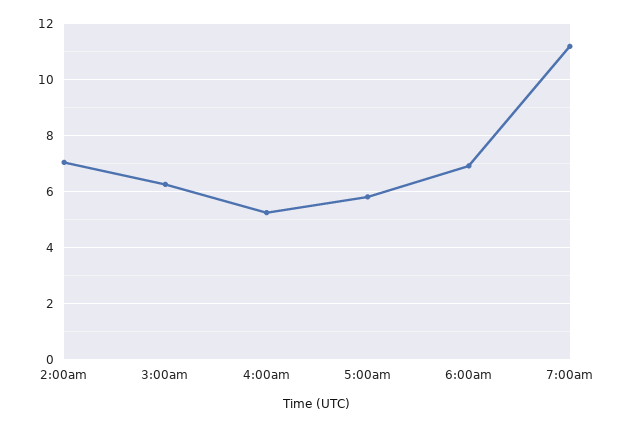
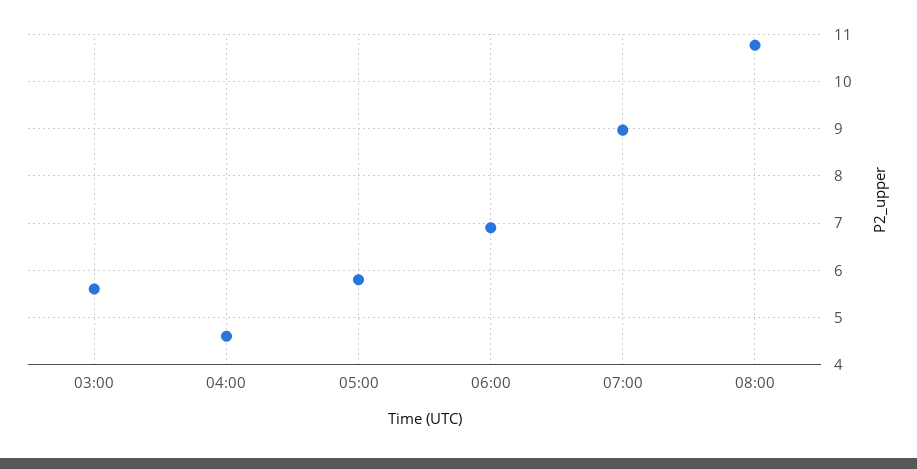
2:00am: 7 -> none
3:00am: 6.25 -> 5.6
4:00am: 5.25 -> 4.6
7:00am: 11.25 -> 9
08:00: none -> 10.8

